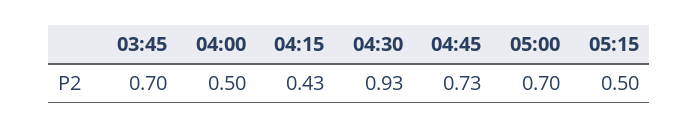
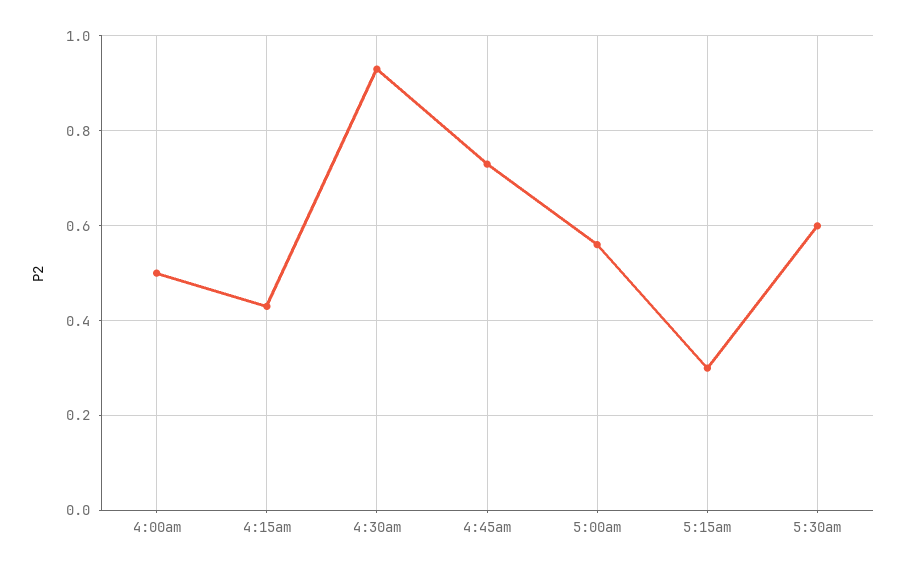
03:45: 0.7 -> none
05:00: 0.7 -> 0.55
05:15: 0.5 -> 0.3
5:30am: none -> 0.6

